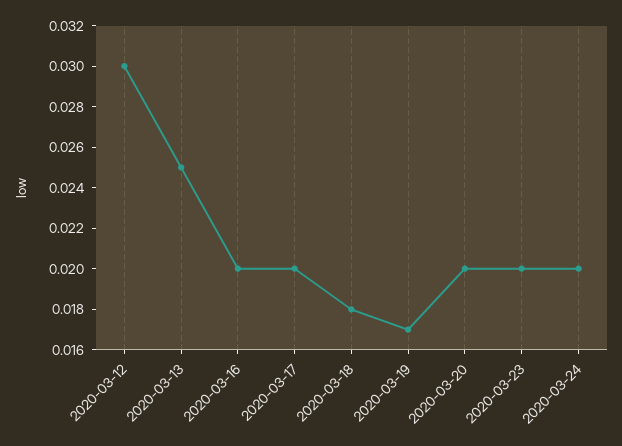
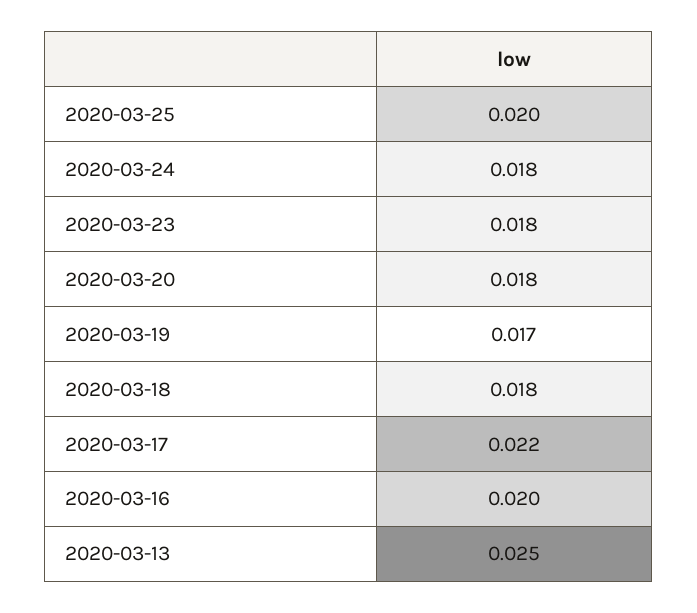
2020-03-12: 0.03 -> none
2020-03-17: 0.02 -> 0.022
2020-03-20: 0.02 -> 0.018
2020-03-23: 0.02 -> 0.018
2020-03-24: 0.02 -> 0.018
2020-03-25: none -> 0.02

